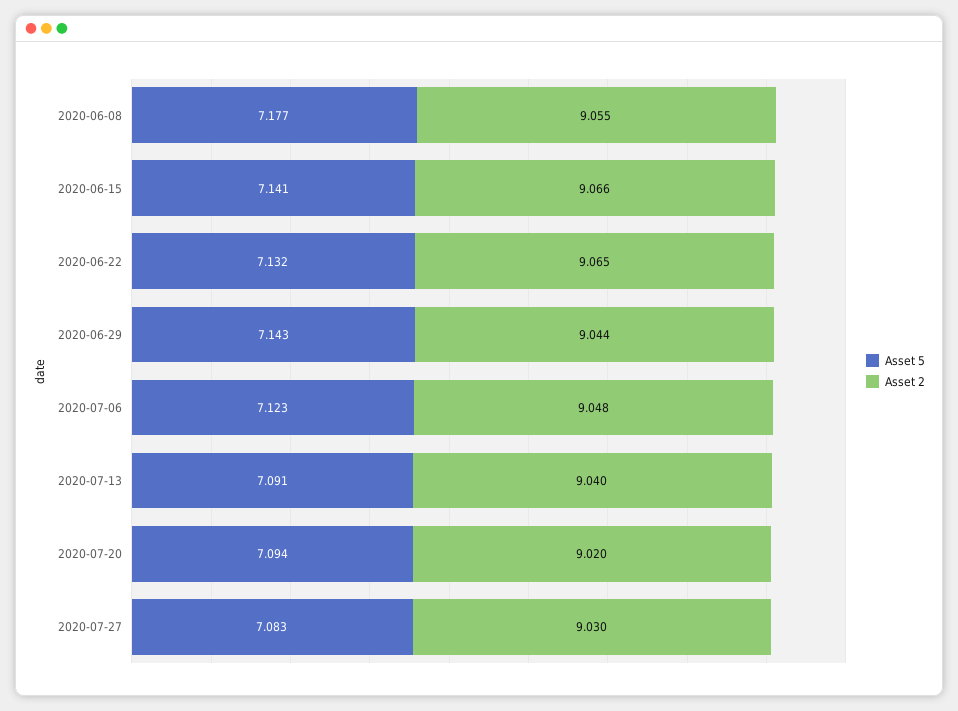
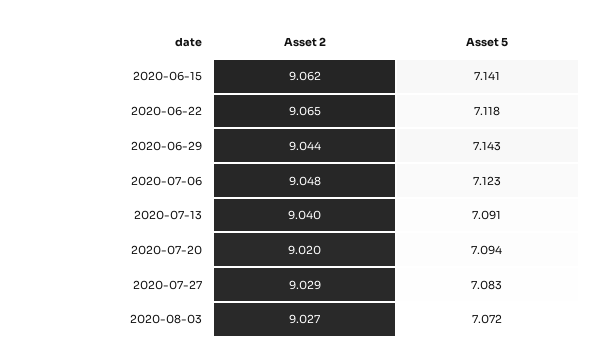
Asset 5, 2020-06-08: 7.177 -> none
Asset 2, 2020-06-08: 9.055 -> none
Asset 2, 2020-06-15: 9.066 -> 9.062
Asset 5, 2020-06-22: 7.132 -> 7.118
Asset 2, 2020-07-27: 9.03 -> 9.029
Asset 2, 2020-08-03: none -> 9.027
Asset 5, 2020-08-03: none -> 7.072

